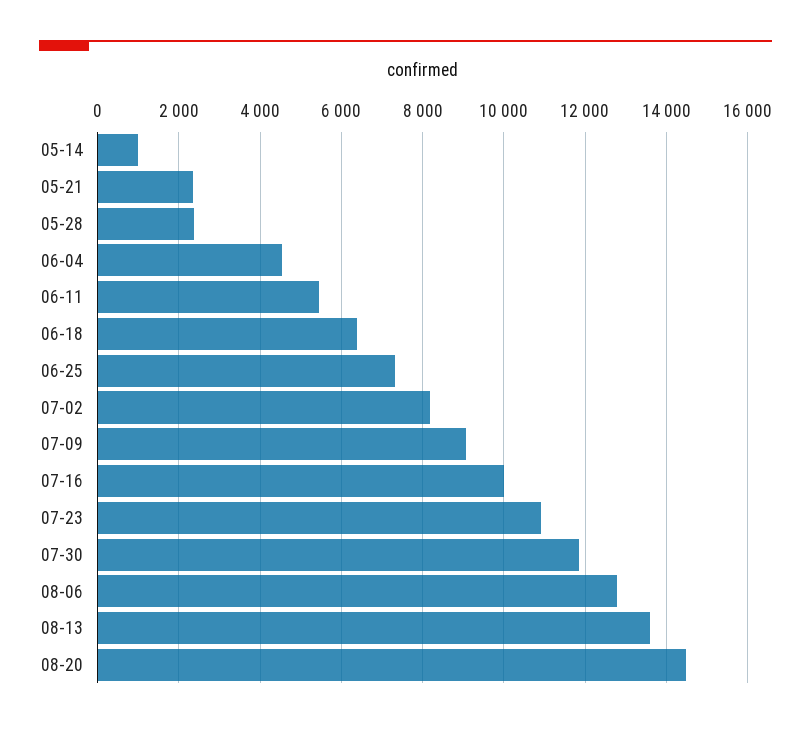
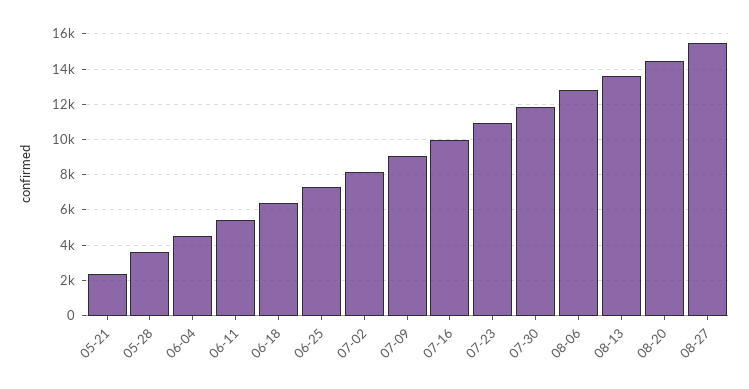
05-14: 1000 -> none
05-28: 2400 -> 3500
08-27: none -> 15500

